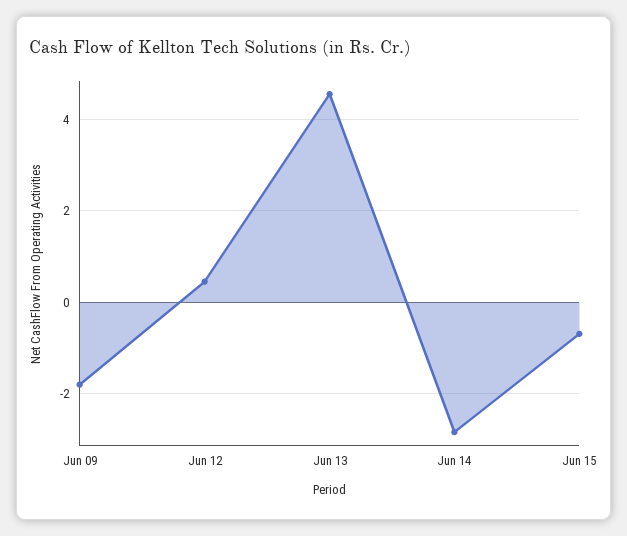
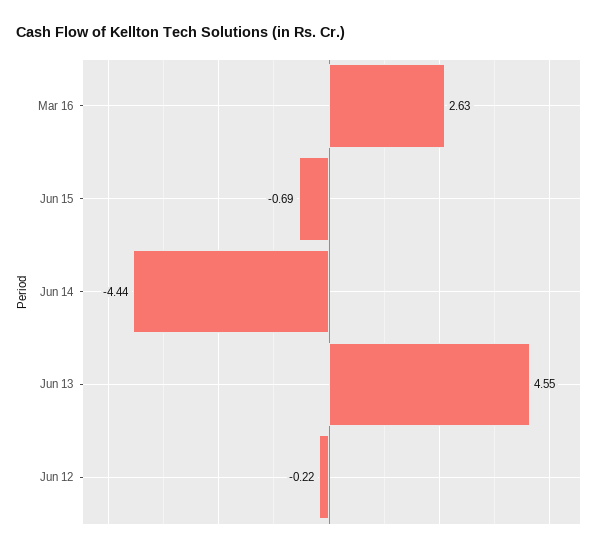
Jun 09: -1.8 -> none
Jun 12: 0.4 -> -0.22
Jun 14: -2.8 -> -4.44
Mar 16: none -> 2.63

